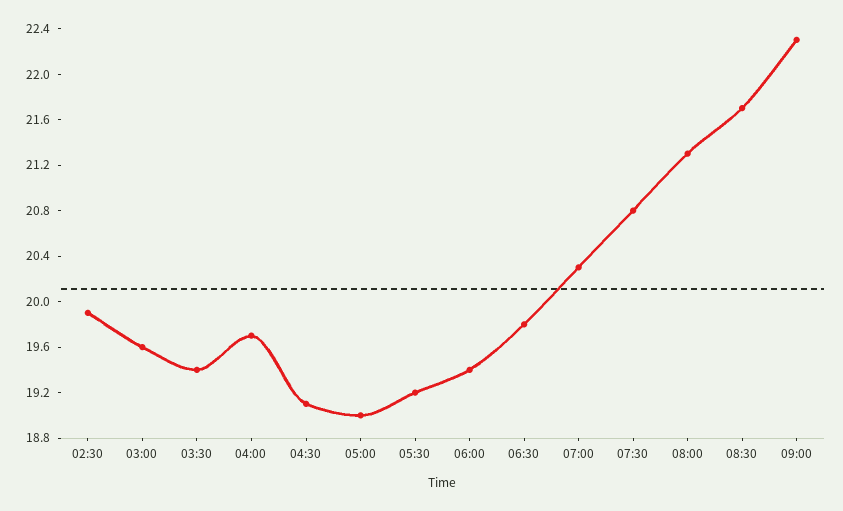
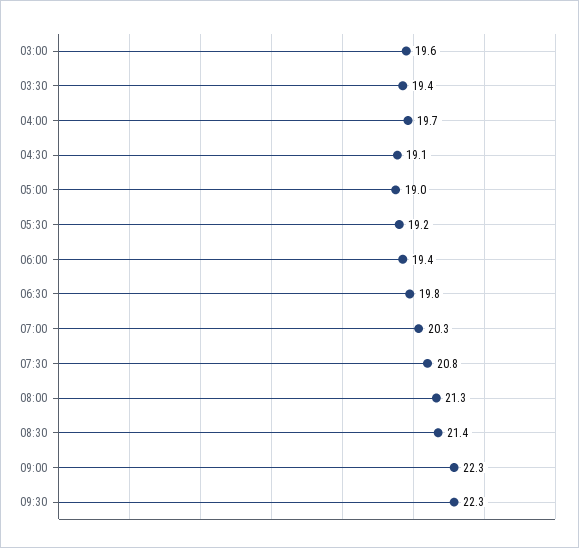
02:30: 19.9 -> none
08:30: 21.7 -> 21.4
09:30: none -> 22.3

